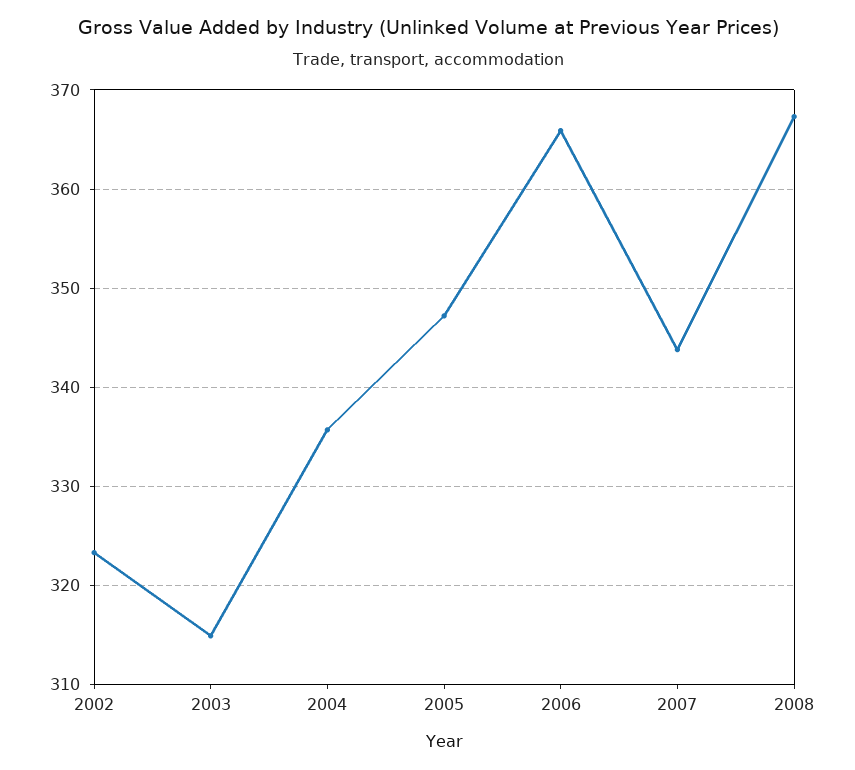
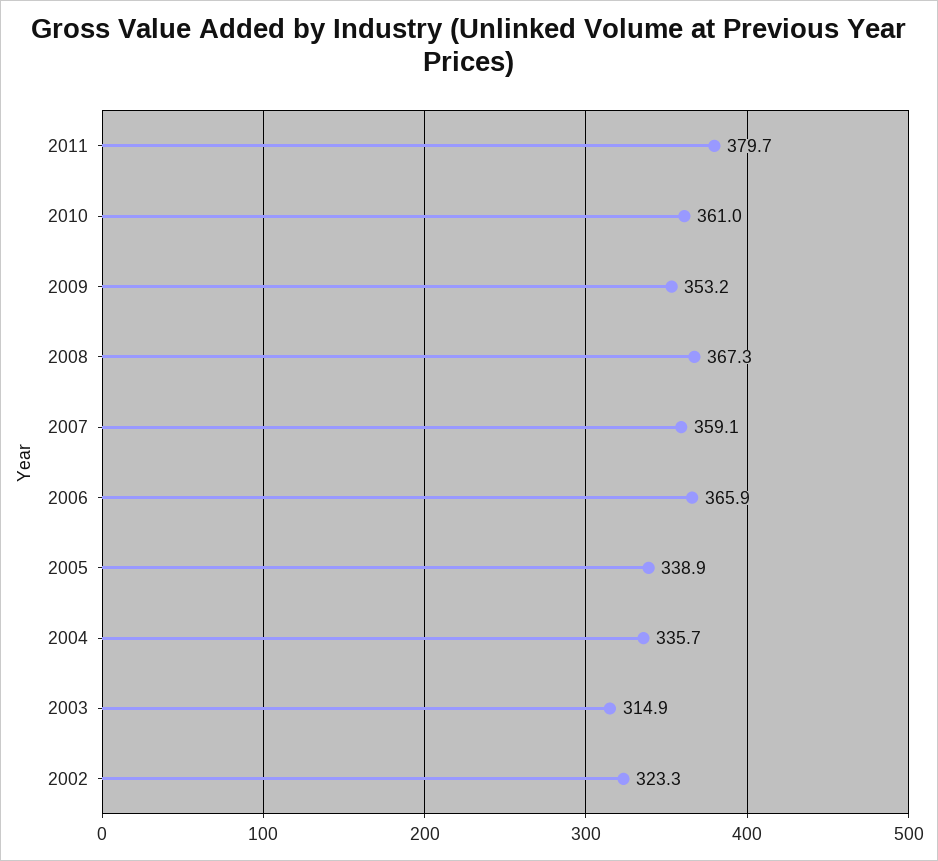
2005: 347 -> 338.9
2007: 344 -> 359.1
2011: none -> 379.7
2010: none -> 361
2009: none -> 353.2

